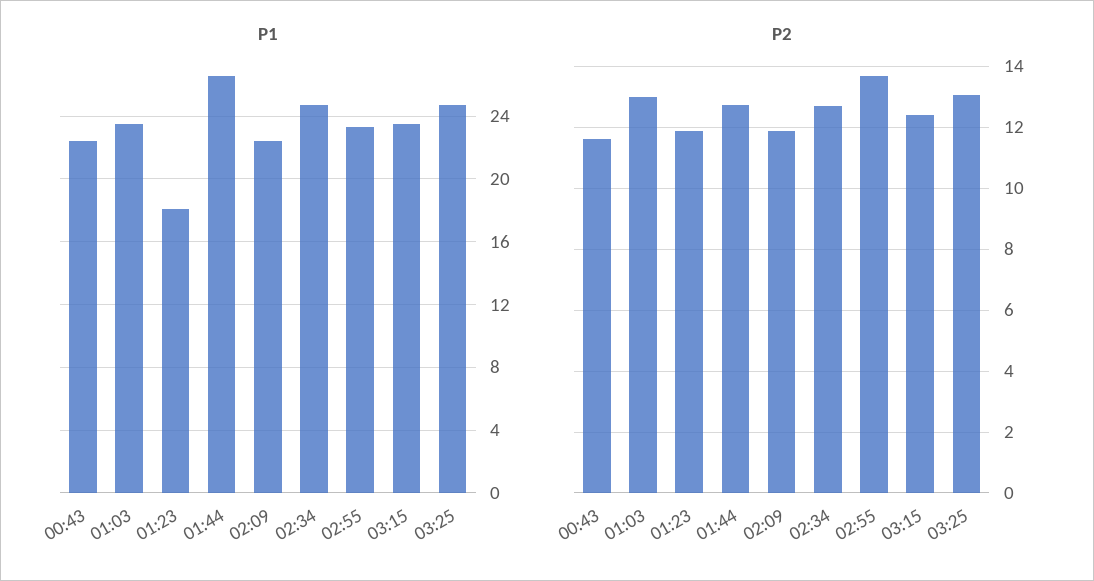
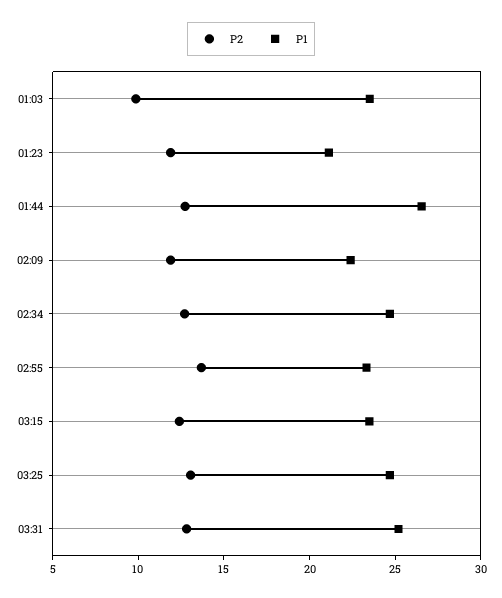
P1, 00:43: 22.5 -> none
P1, 01:23: 18 -> 21
P2, 00:43: 11.6 -> none
P2, 01:03: 13 -> 10
P2, 03:31: none -> 13
P1, 03:31: none -> 25

